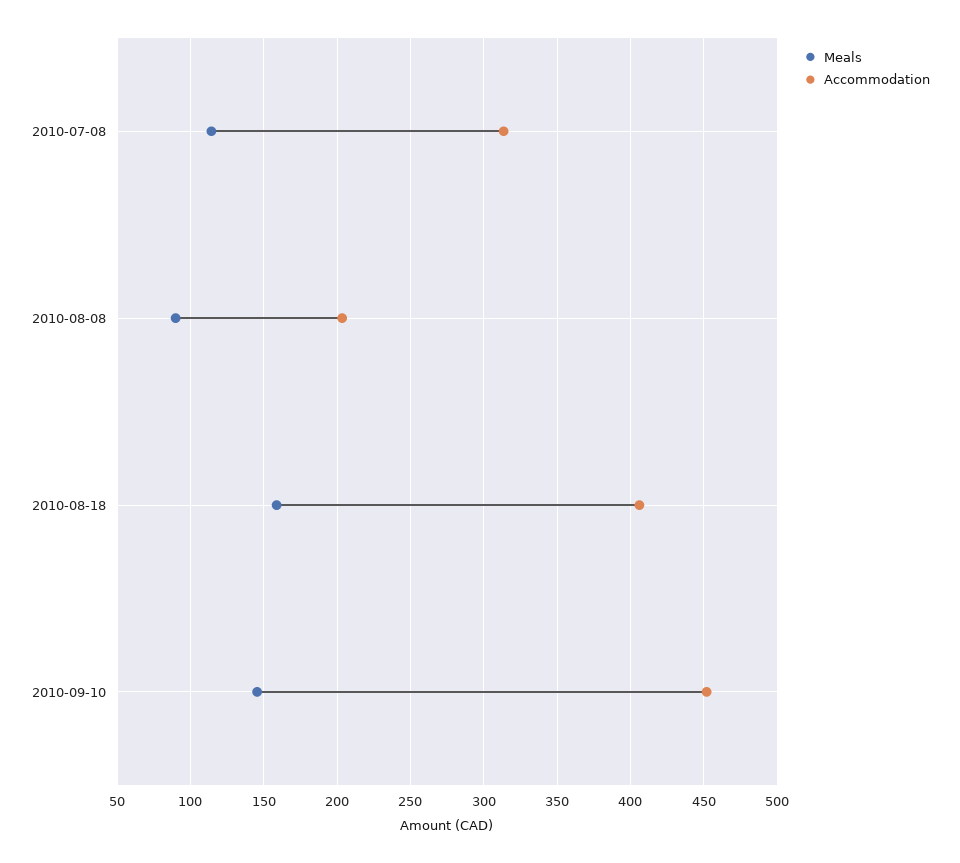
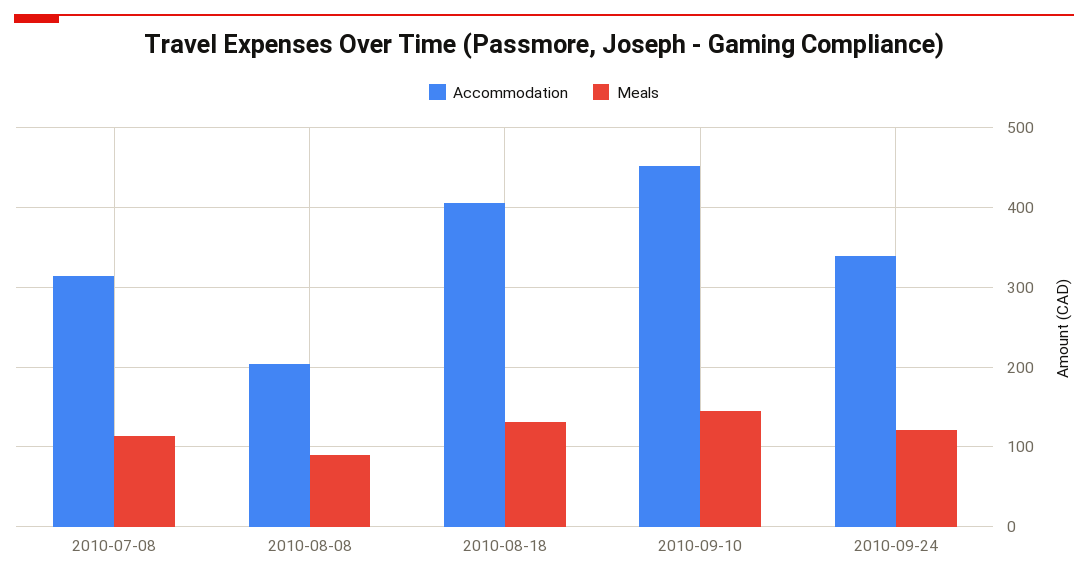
Meals, 2010-08-18: 160 -> 130
Accommodation, 2010-09-24: none -> 340
Meals, 2010-09-24: none -> 120

